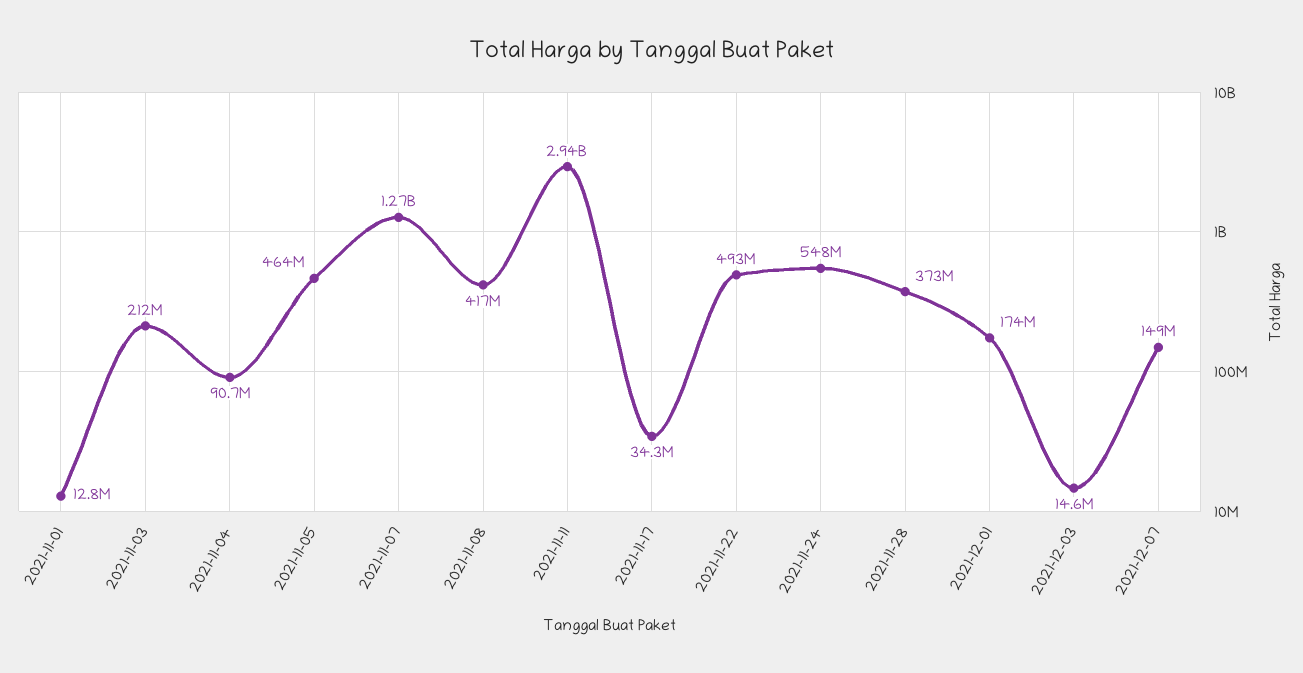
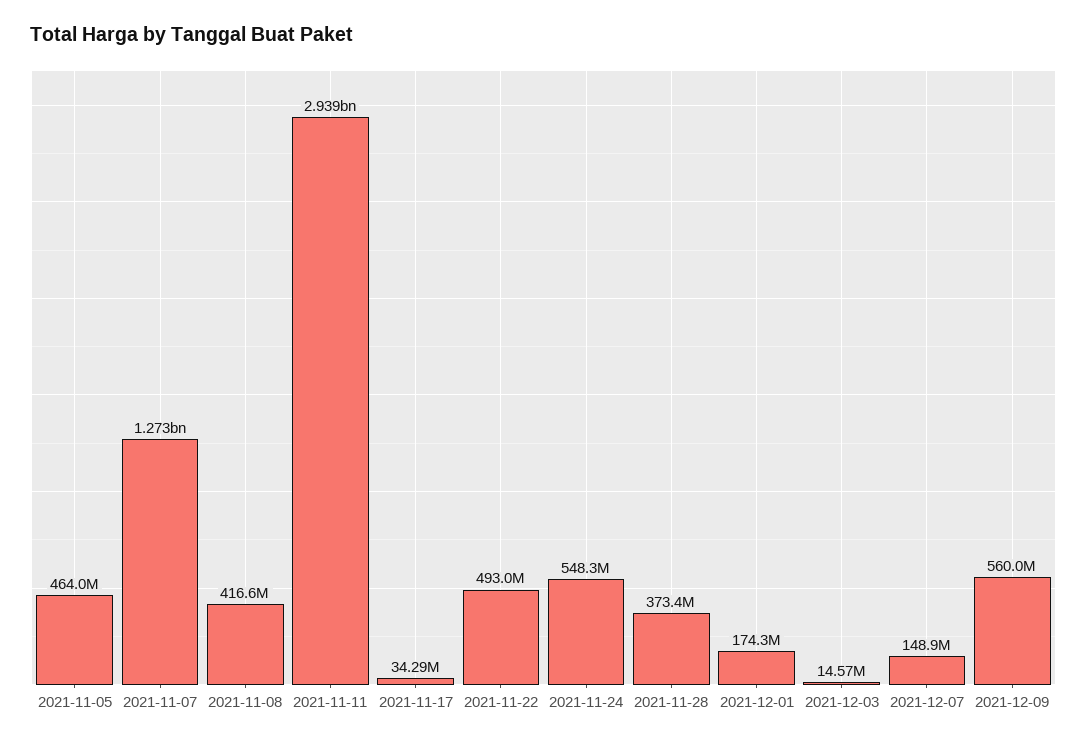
2021-11-01: 12800000 -> none
2021-11-03: 212000000 -> none
2021-11-04: 90700000 -> none
2021-12-09: none -> 560000000

